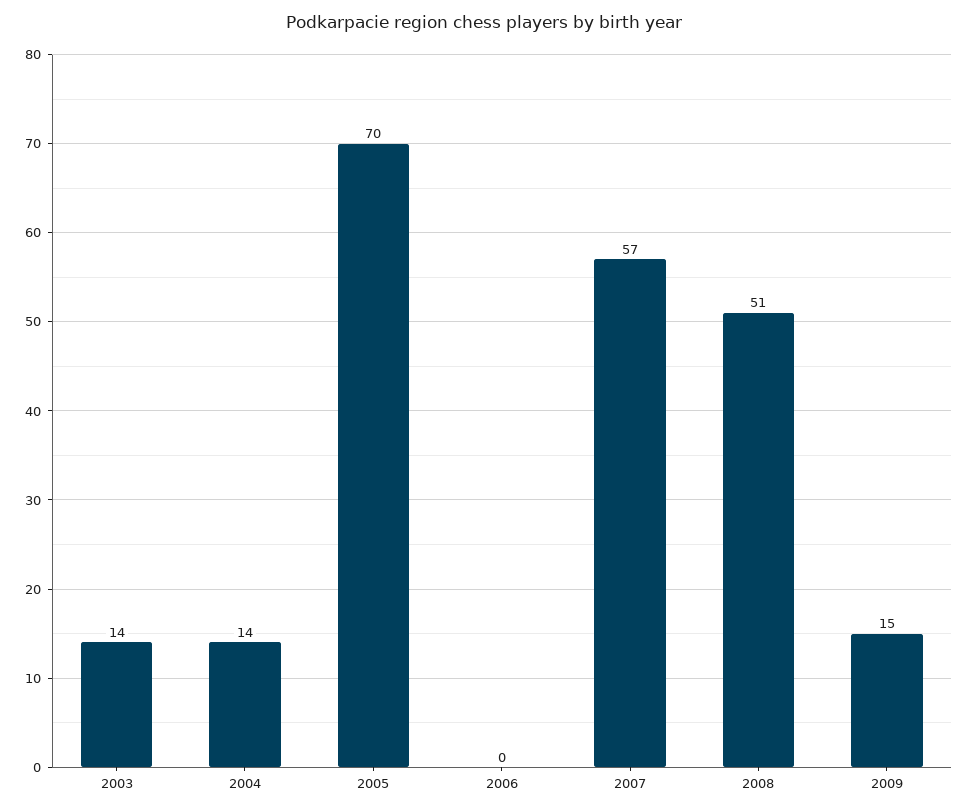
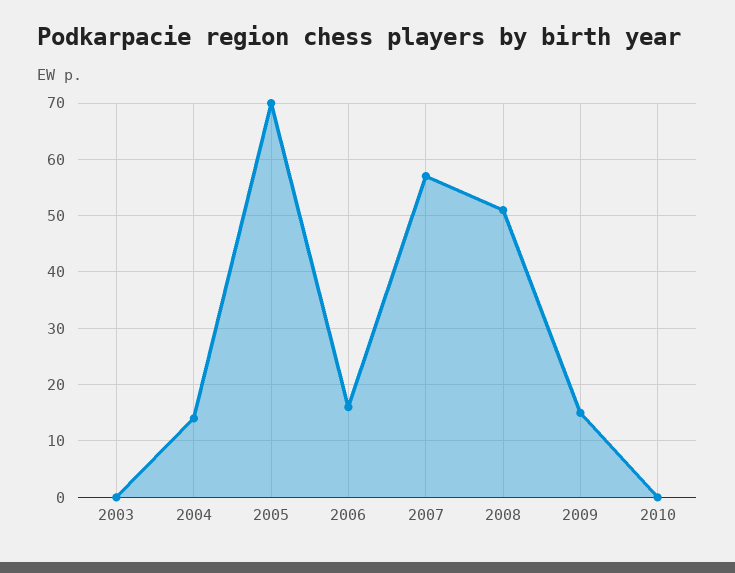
2003: 14 -> 0
2006: 0 -> 15
2010: none -> 0

